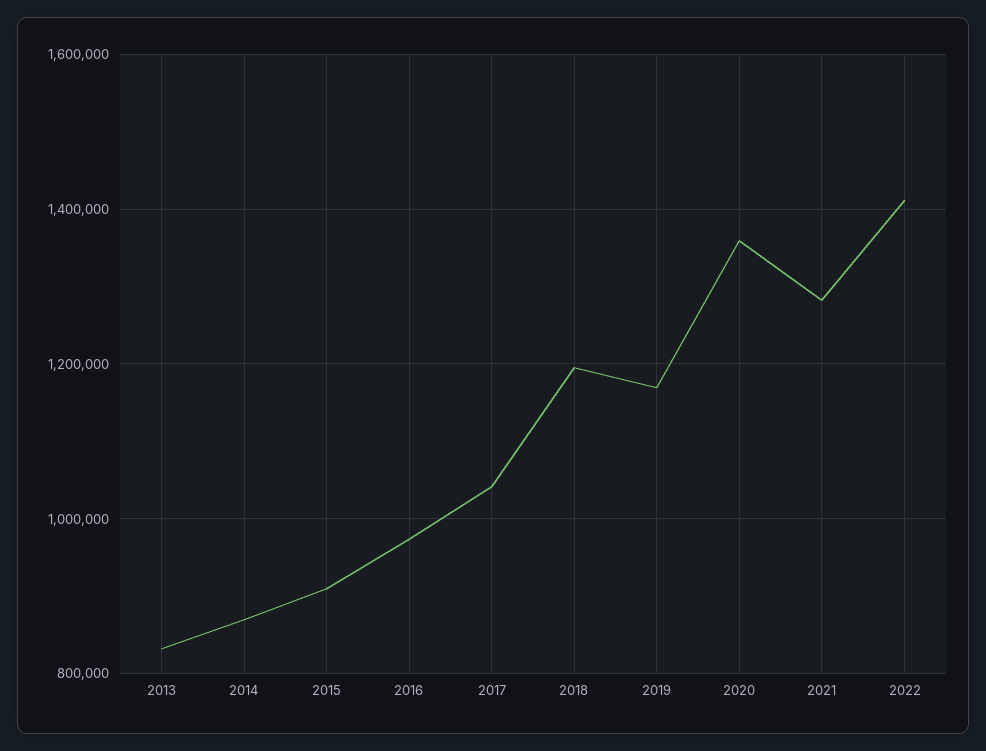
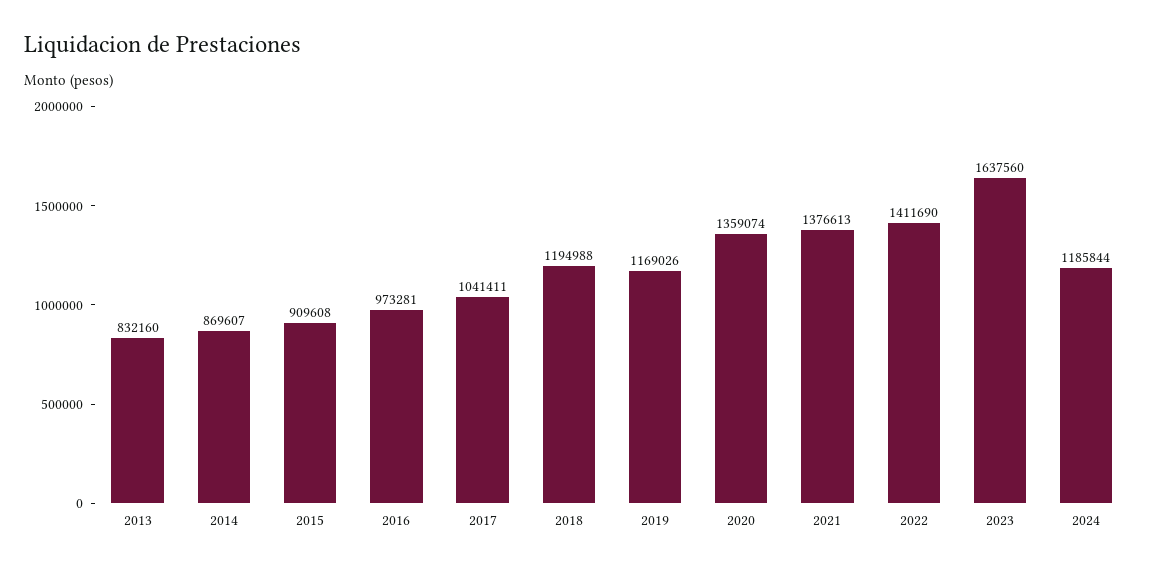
2021: 1280000 -> 1376613
2023: none -> 1637560
2024: none -> 1185844

